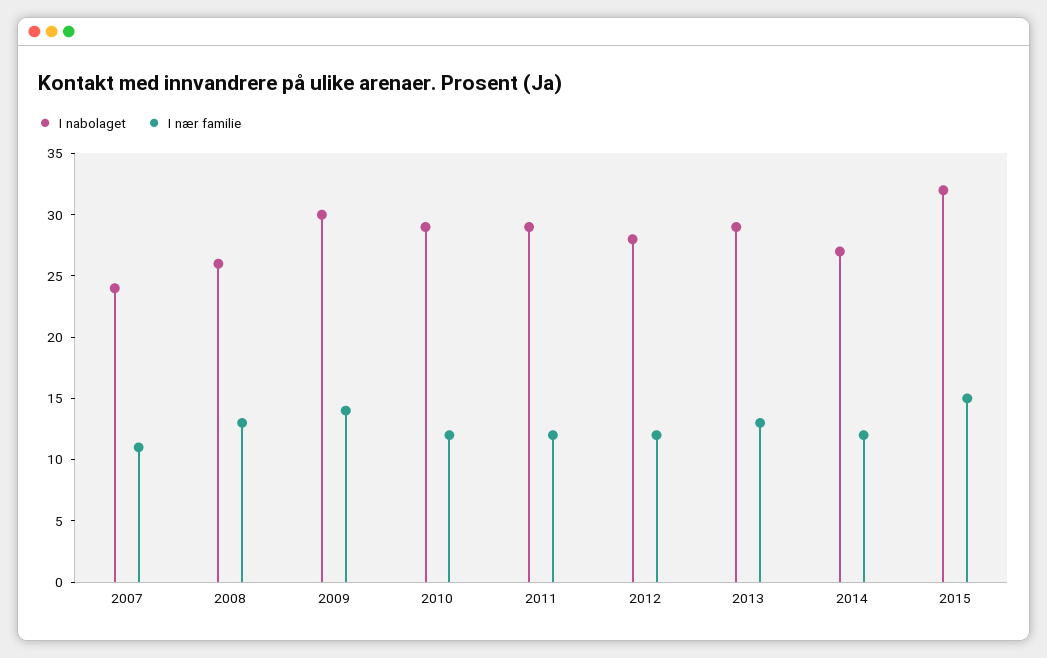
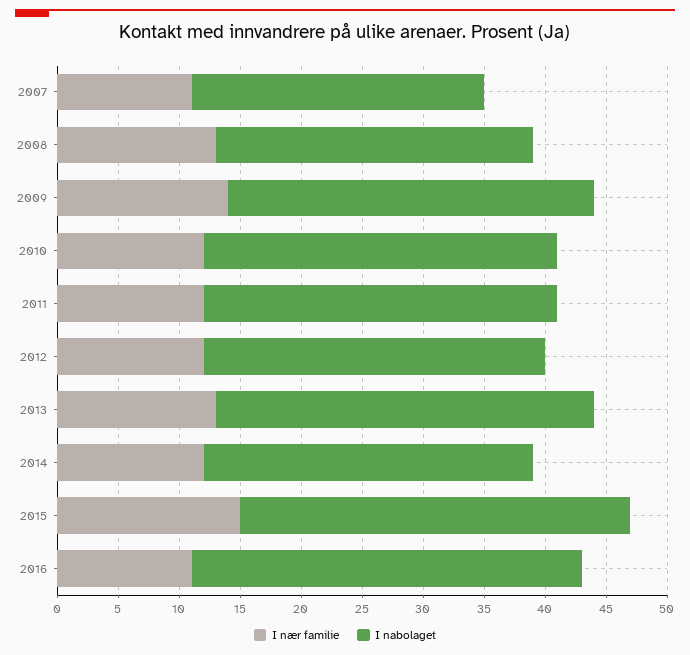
I nabolaget, 2013: 29 -> 31
I nær familie, 2016: none -> 11
I nabolaget, 2016: none -> 32

